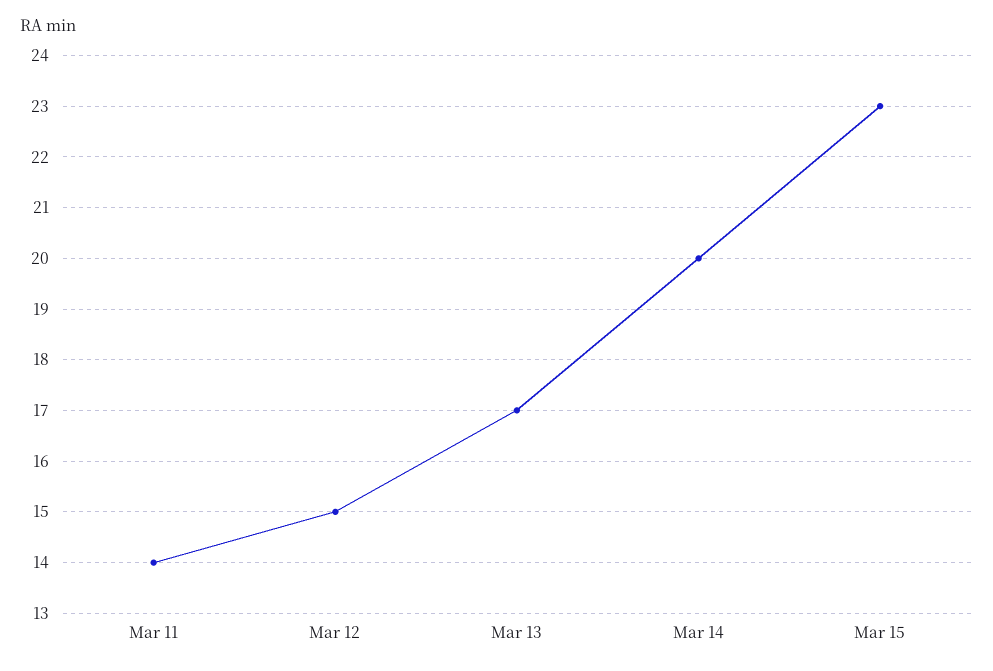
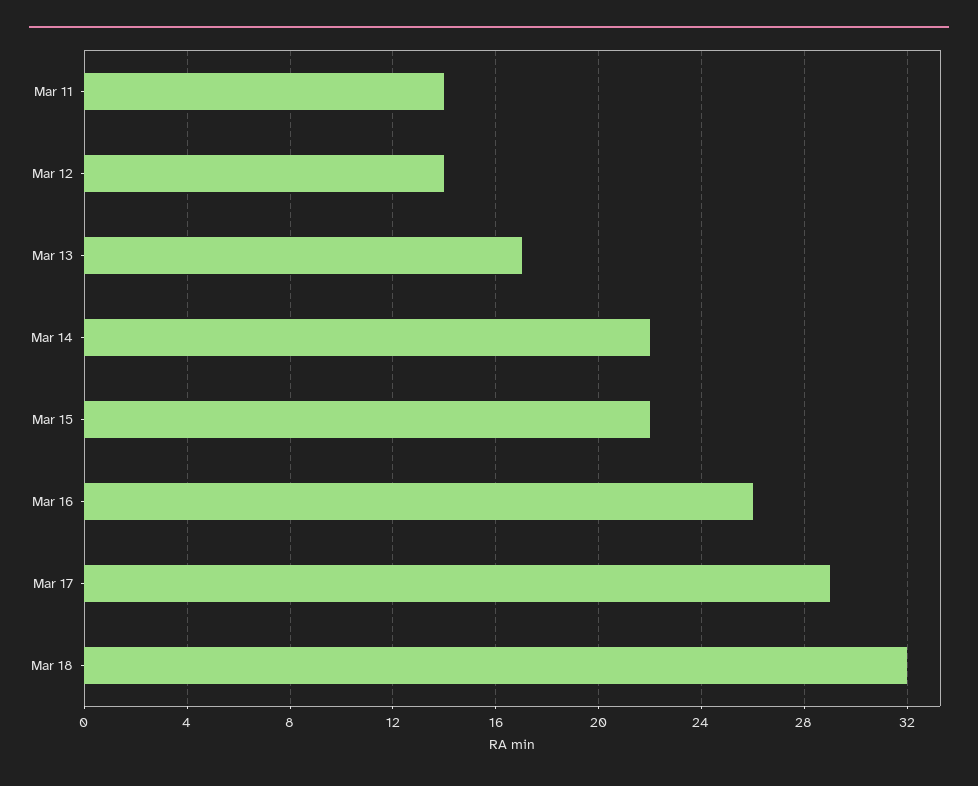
Mar 12: 15 -> 14
Mar 14: 20 -> 22
Mar 15: 23 -> 22
Mar 16: none -> 26
Mar 17: none -> 29
Mar 18: none -> 32

